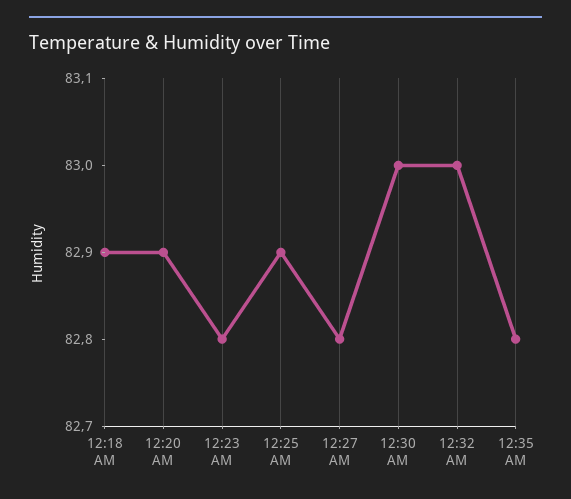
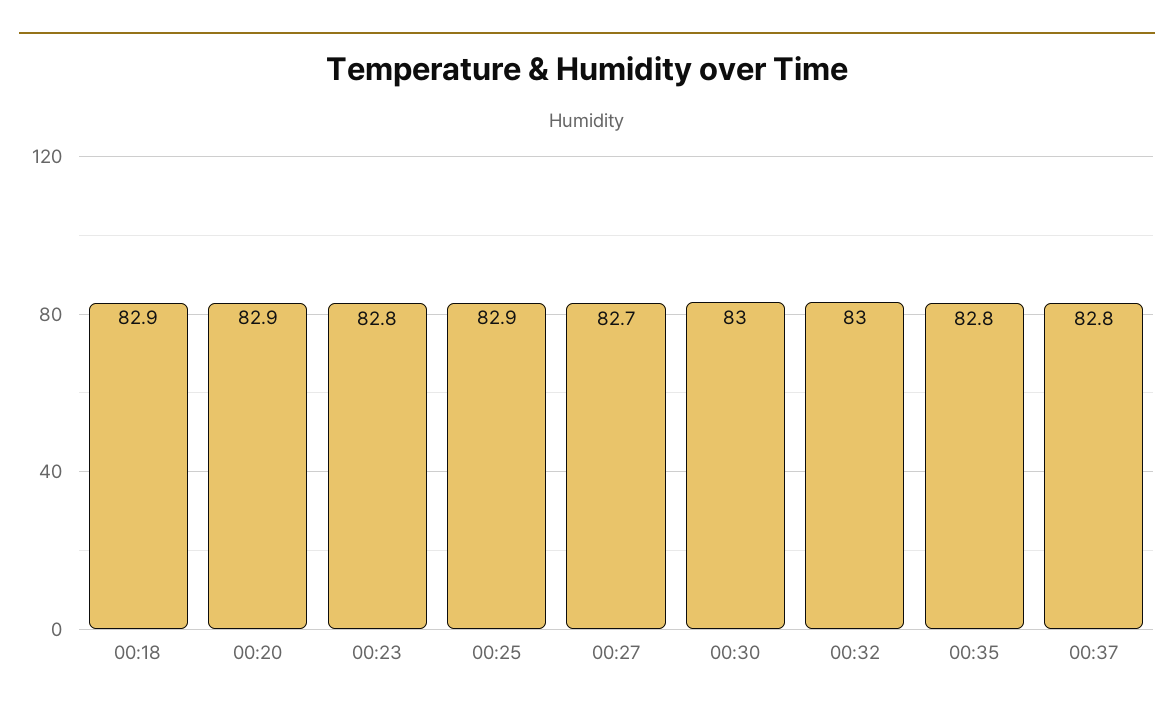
12:27 AM: 82.8 -> 82.7
00:37: none -> 82.8

